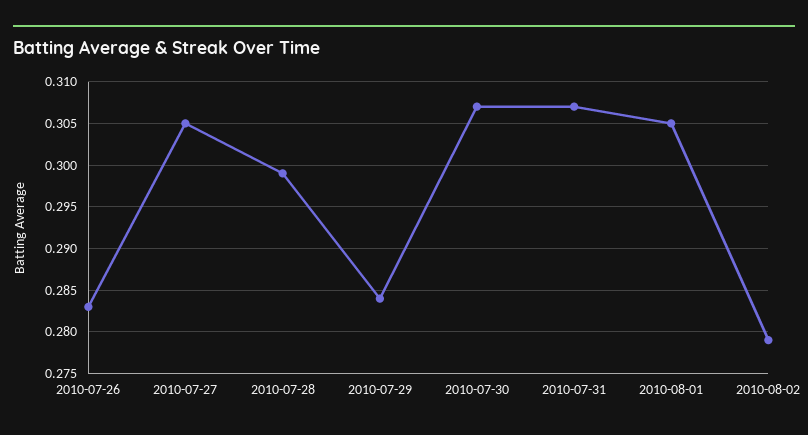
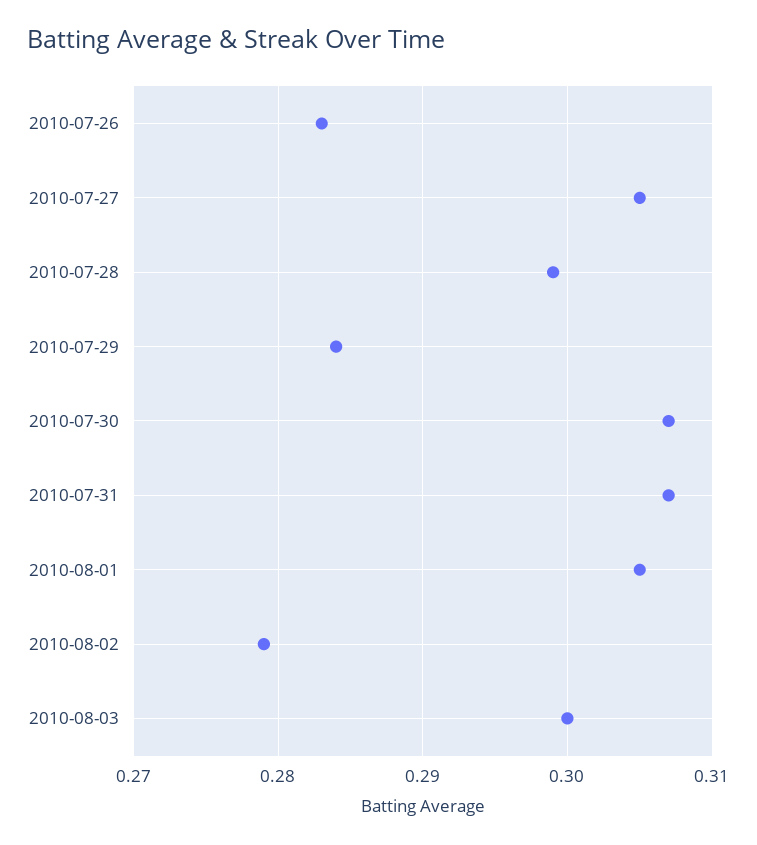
2010-08-03: none -> 0.3

